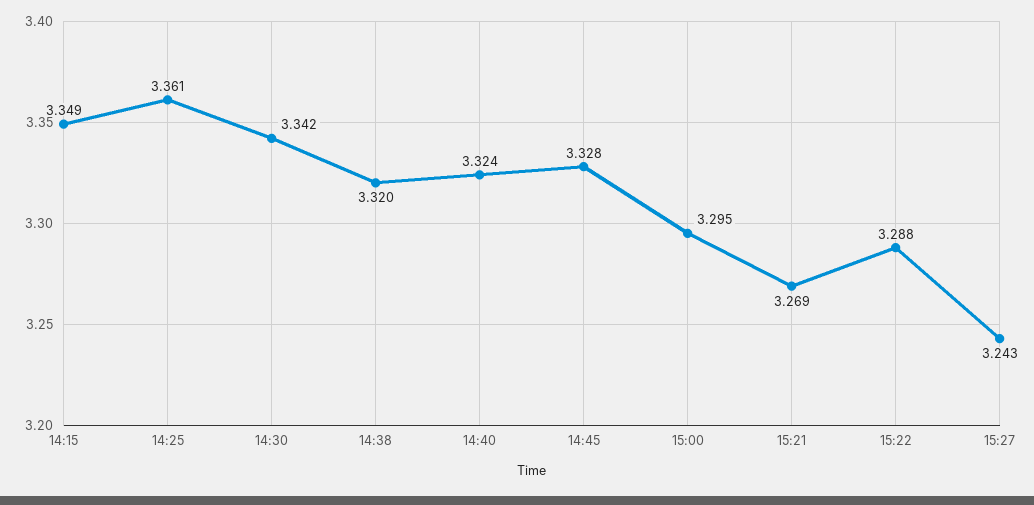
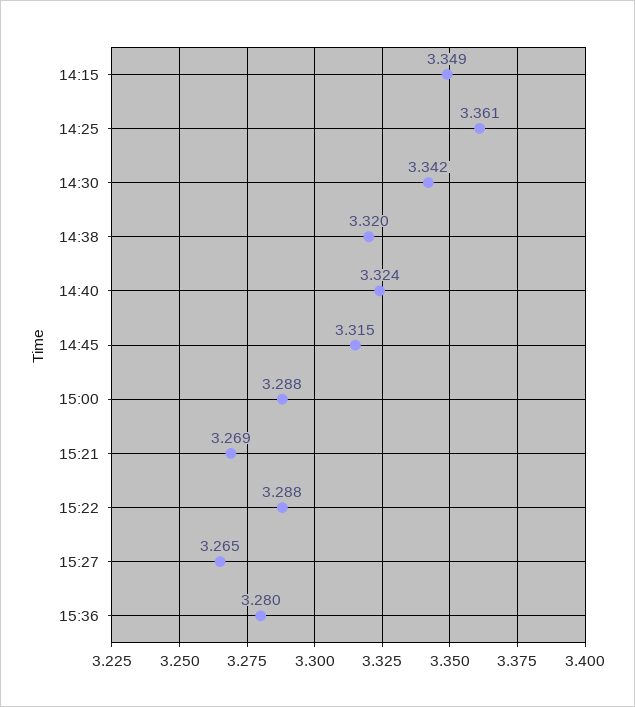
14:45: 3.328 -> 3.315
15:00: 3.295 -> 3.288
15:27: 3.243 -> 3.265
15:36: none -> 3.28

